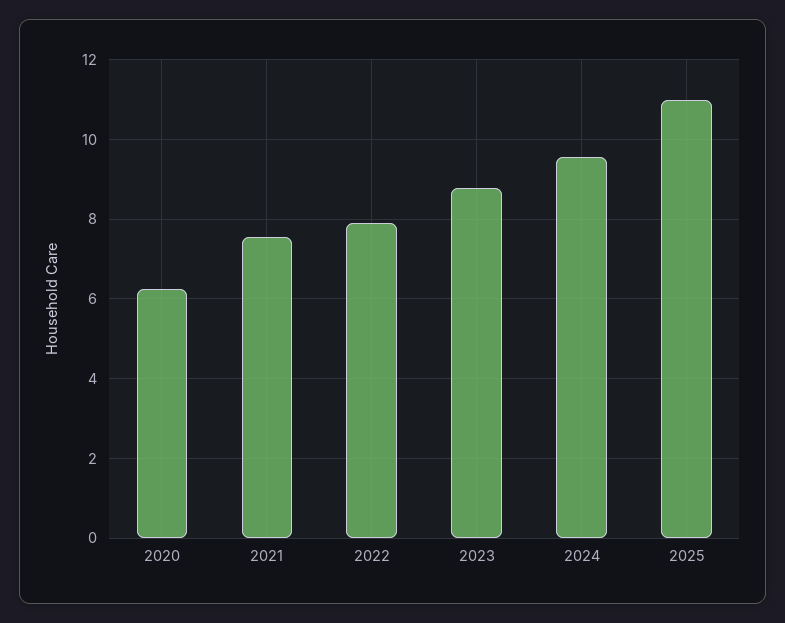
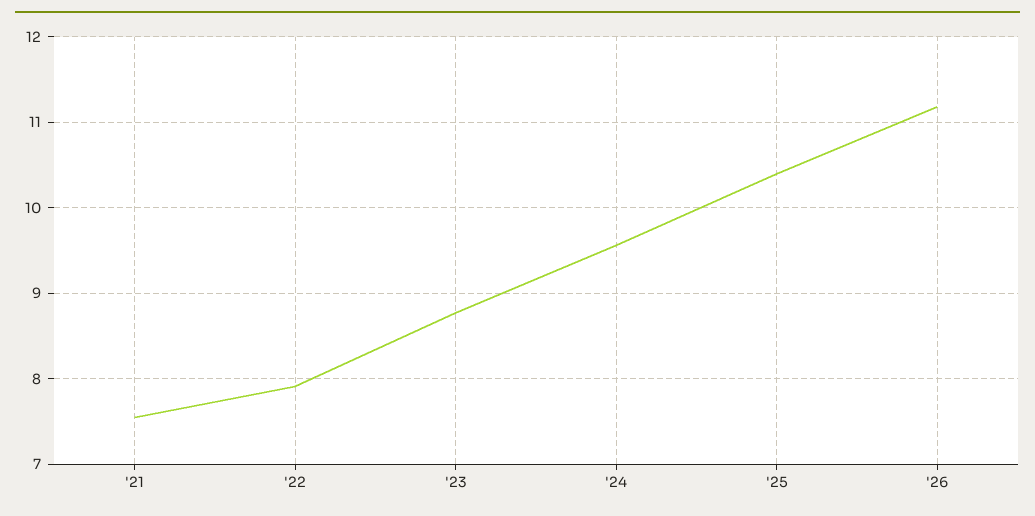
2020: 6.2 -> none
2025: 11 -> 10.4
'26: none -> 11.2

